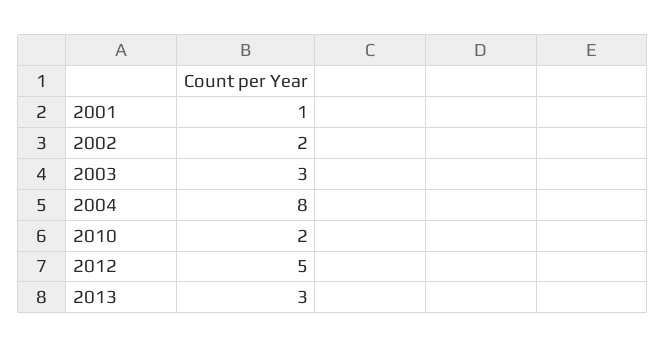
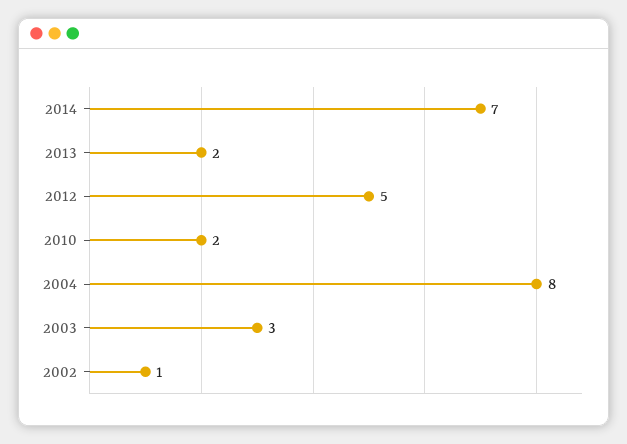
2001: 1 -> none
2002: 2 -> 1
2013: 3 -> 2
2014: none -> 7

